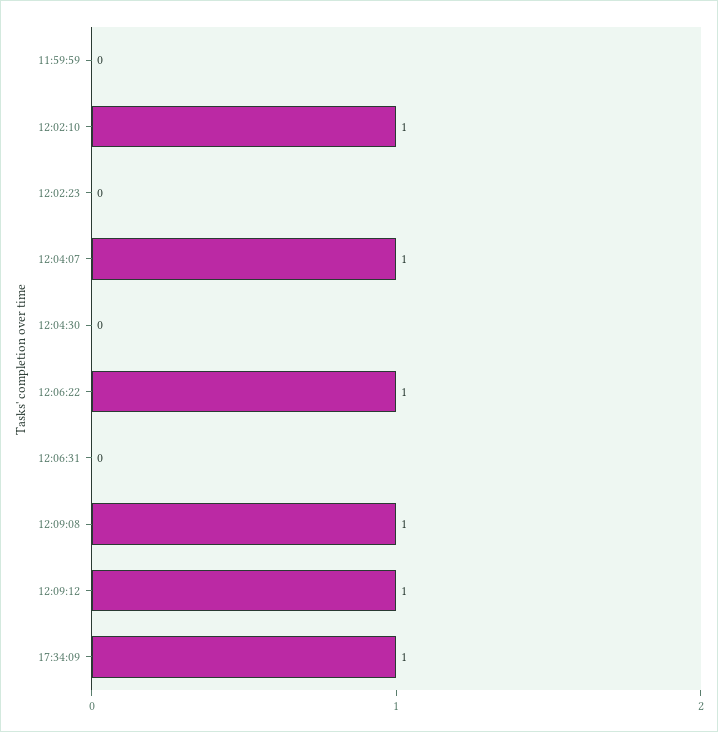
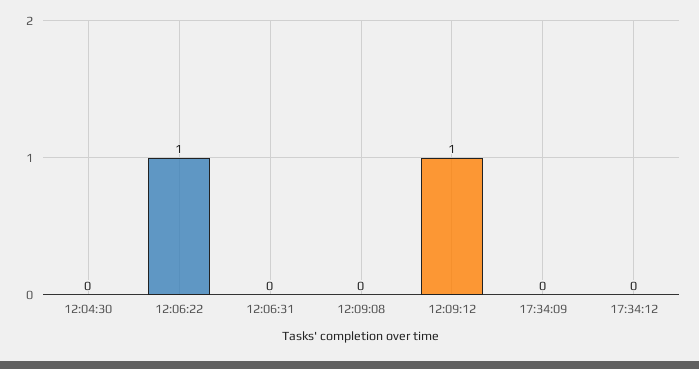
11:59:59: 0 -> none
12:02:10: 1 -> none
12:02:23: 0 -> none
12:04:07: 1 -> none
12:09:08: 1 -> 0
17:34:09: 1 -> 0
17:34:12: none -> 0

